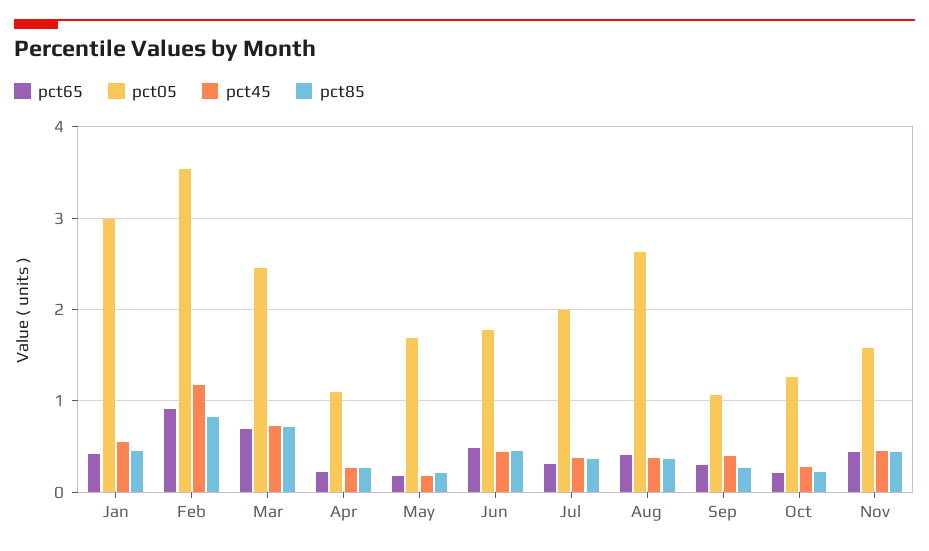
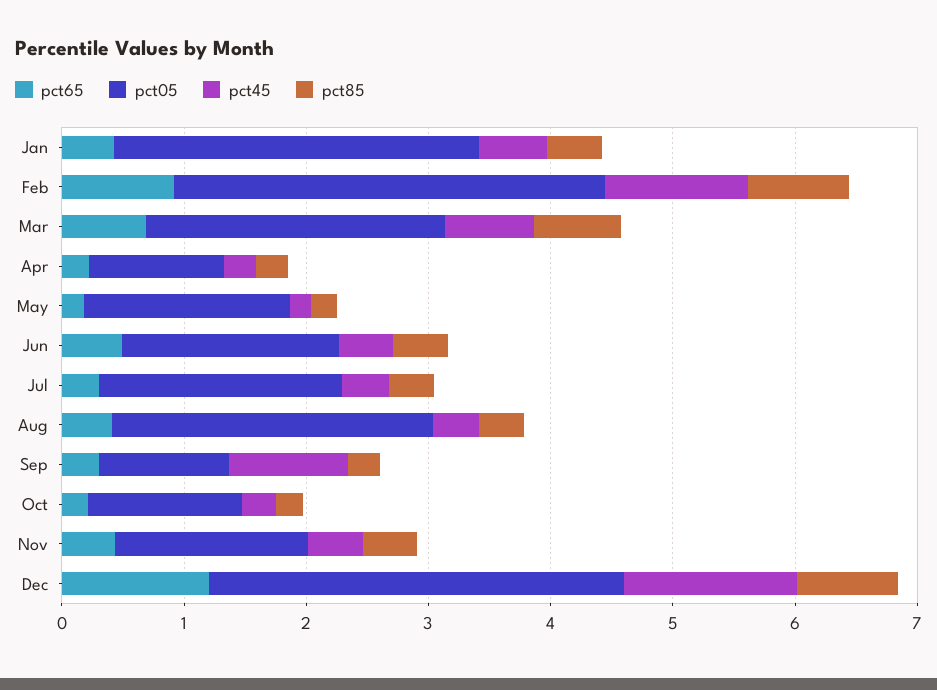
pct45, Sep: 0.4 -> 1
pct65, Dec: none -> 1.2
pct05, Dec: none -> 3.4
pct45, Dec: none -> 1.4
pct85, Dec: none -> 0.8

